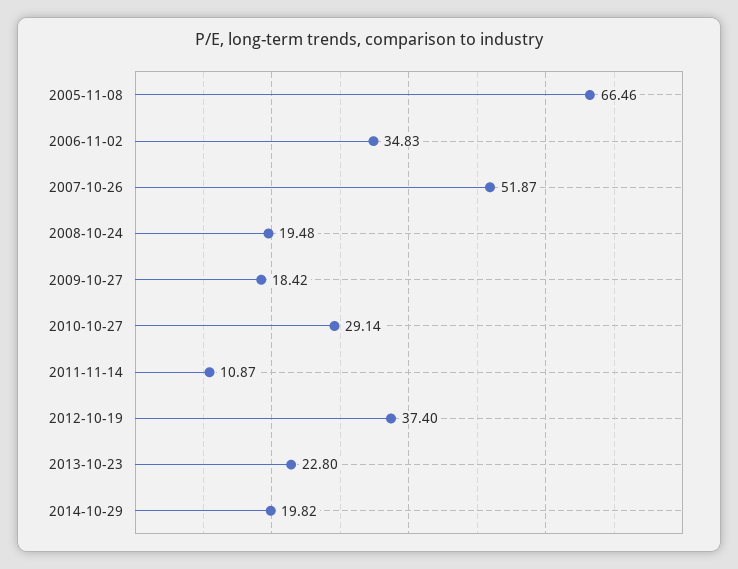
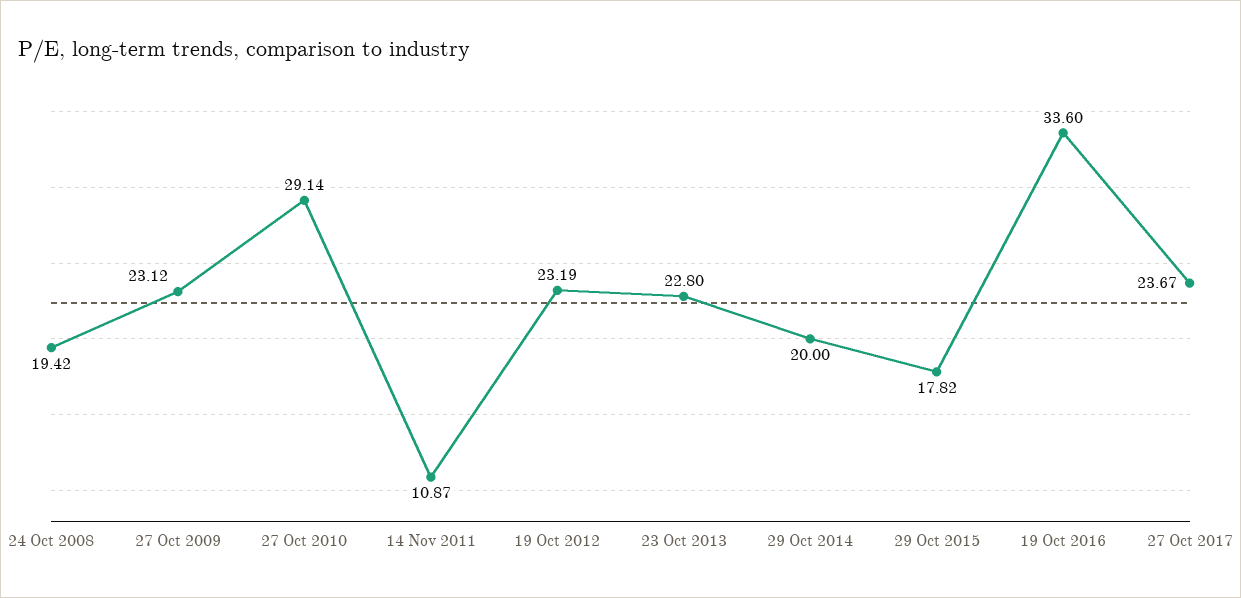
2005-11-08: 66.46 -> none
2006-11-02: 34.83 -> none
2007-10-26: 51.87 -> none
2008-10-24: 19.48 -> 19.42
2009-10-27: 18.42 -> 23.12
2012-10-19: 37.4 -> 23.19
2014-10-29: 19.82 -> 20
29 Oct 2015: none -> 17.82
19 Oct 2016: none -> 33.6
27 Oct 2017: none -> 23.67

